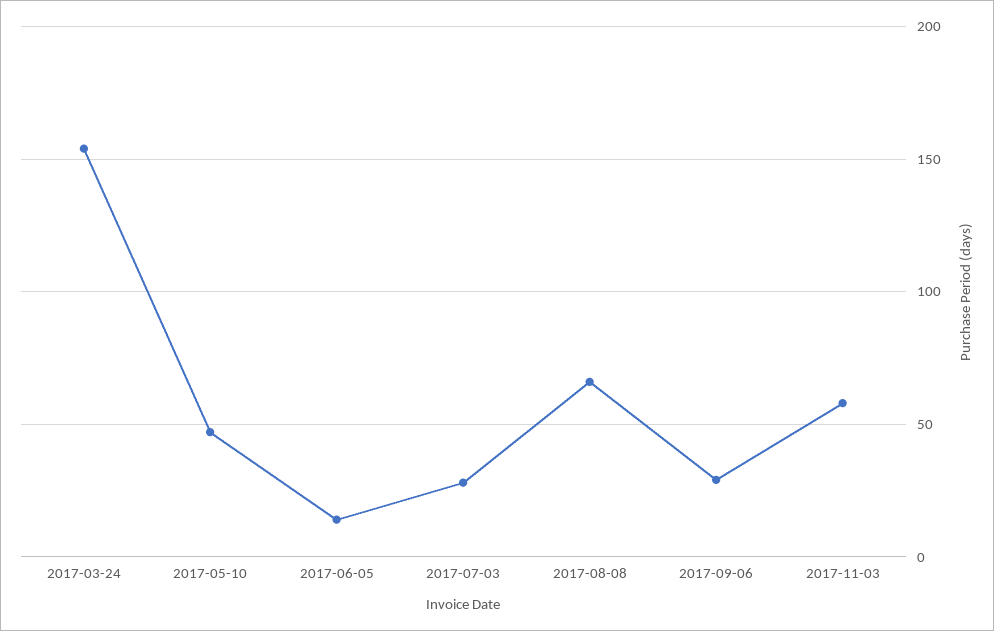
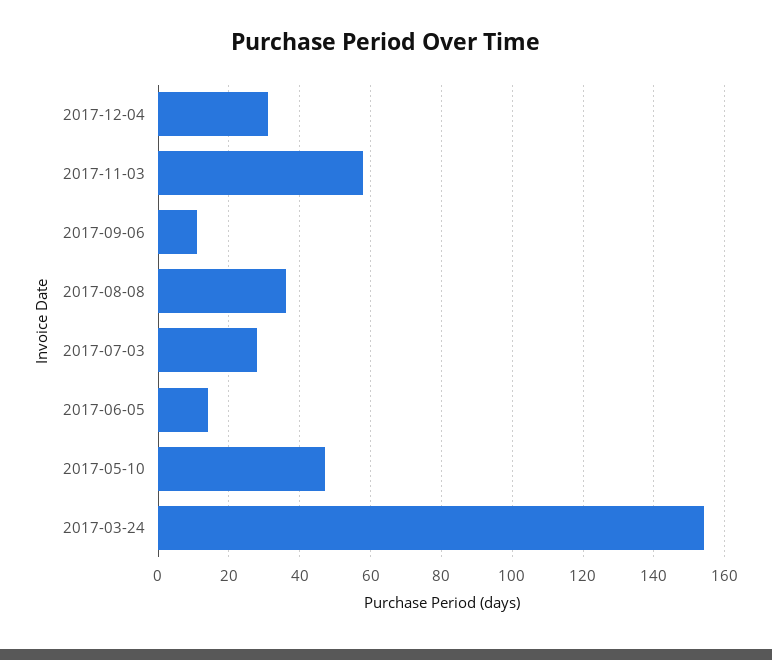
2017-08-08: 65 -> 35
2017-09-06: 30 -> 10
2017-12-04: none -> 30

